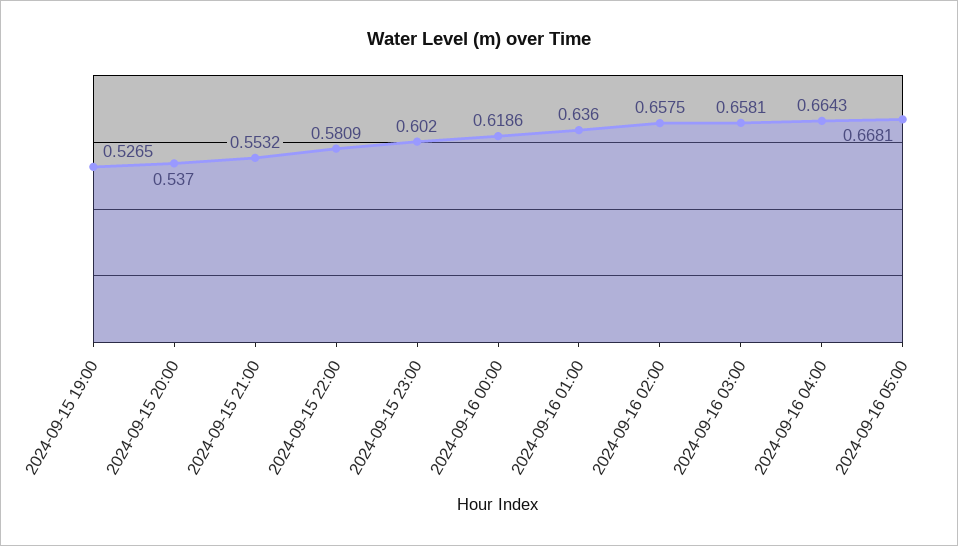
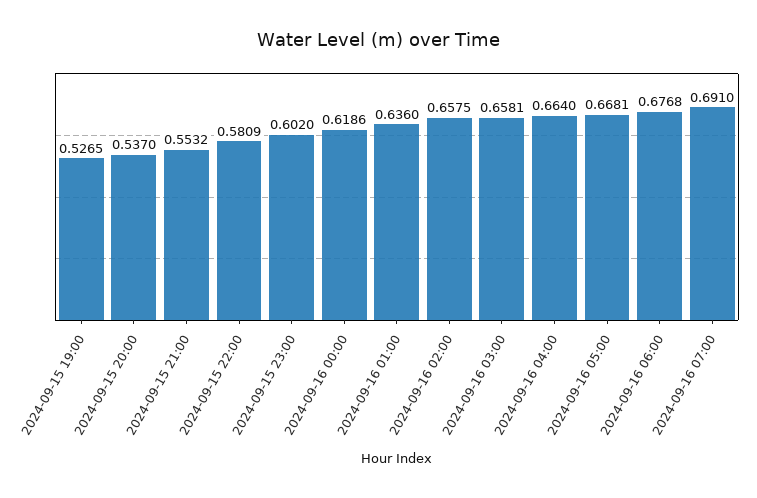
2024-09-16 04:00: 0.6643 -> 0.664
2024-09-16 06:00: none -> 0.6768
2024-09-16 07:00: none -> 0.691

